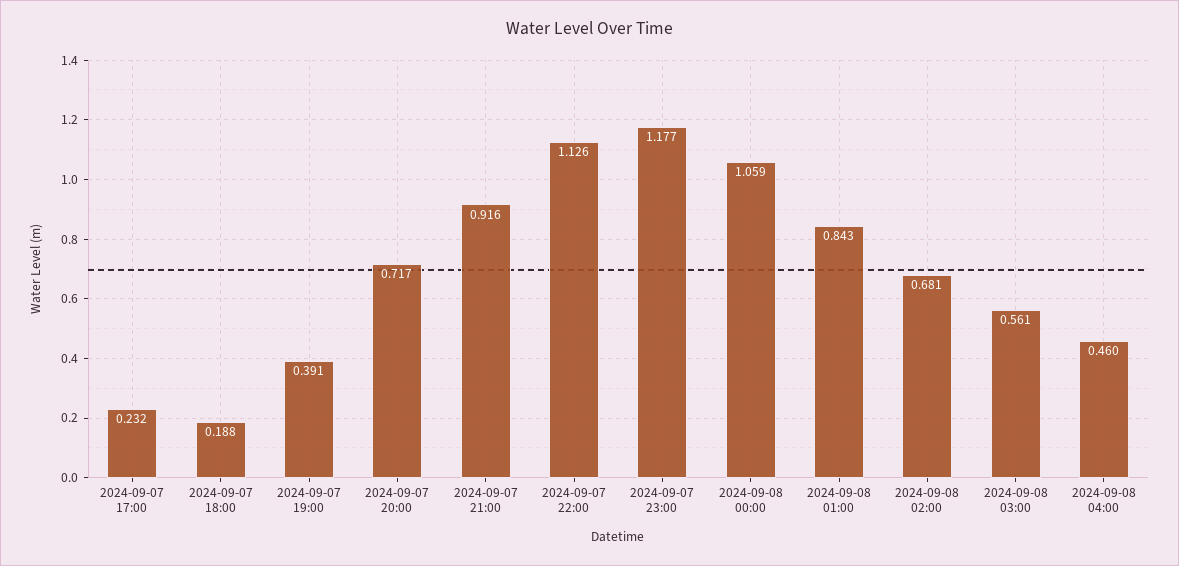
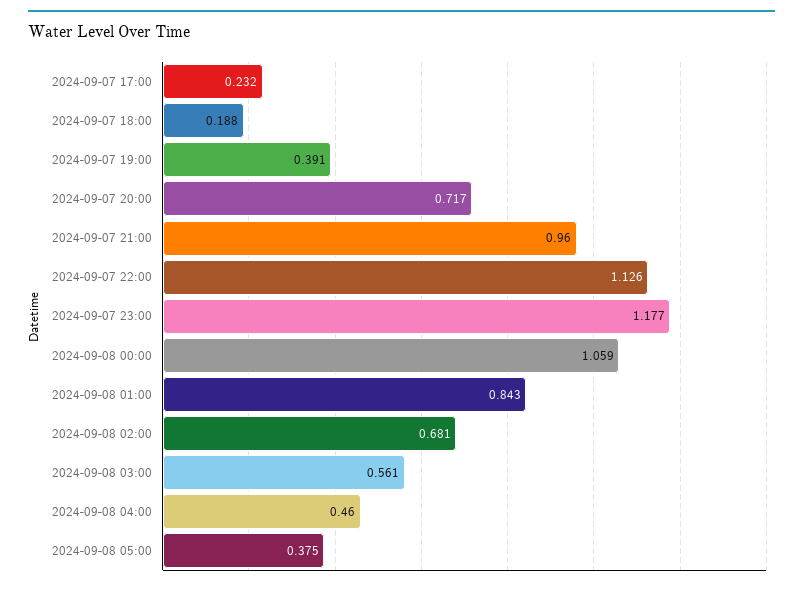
2024-09-07 21:00: 0.916 -> 0.96
2024-09-08 05:00: none -> 0.375

